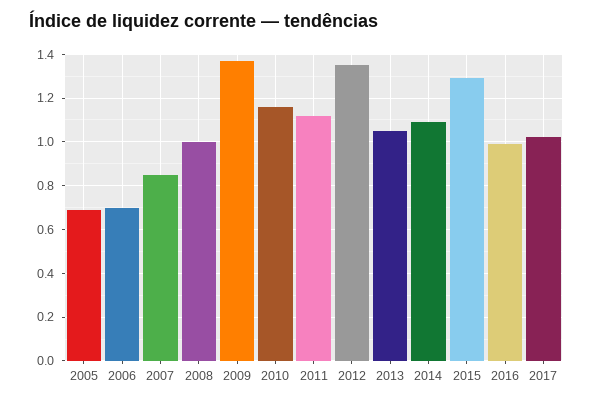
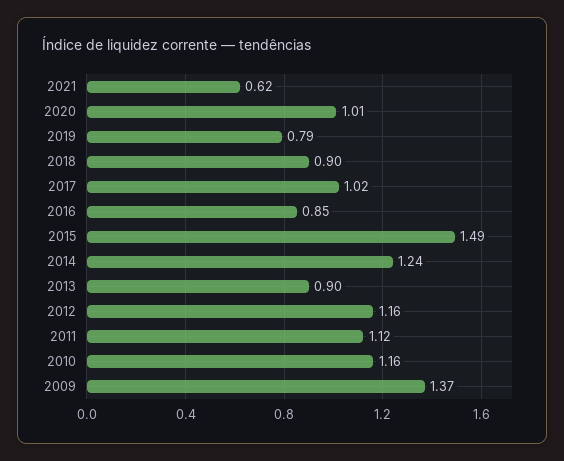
2005: 0.7 -> none
2006: 0.7 -> none
2007: 0.85 -> none
2008: 1 -> none
2012: 1.35 -> 1.16
2013: 1.05 -> 0.9
2014: 1.1 -> 1.24
2015: 1.3 -> 1.49
2016: 1 -> 0.85
2021: none -> 0.62
2020: none -> 1.01
2019: none -> 0.79
2018: none -> 0.9

